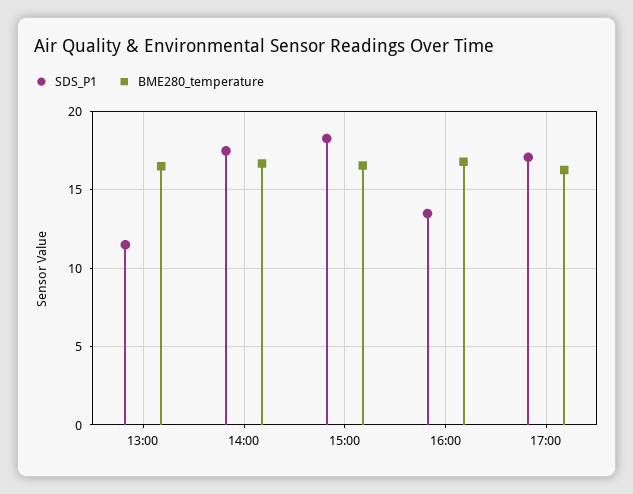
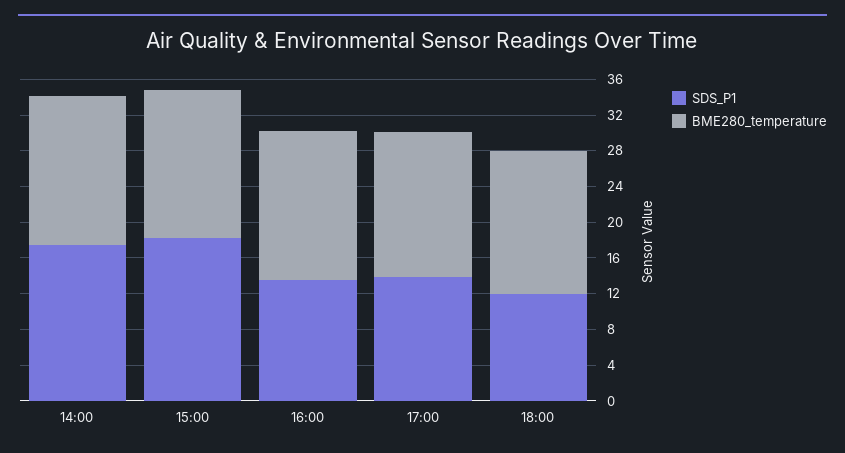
SDS_P1, 13:00: 11.5 -> none
BME280_temperature, 13:00: 16.5 -> none
SDS_P1, 17:00: 17 -> 14
SDS_P1, 18:00: none -> 12
BME280_temperature, 18:00: none -> 16

